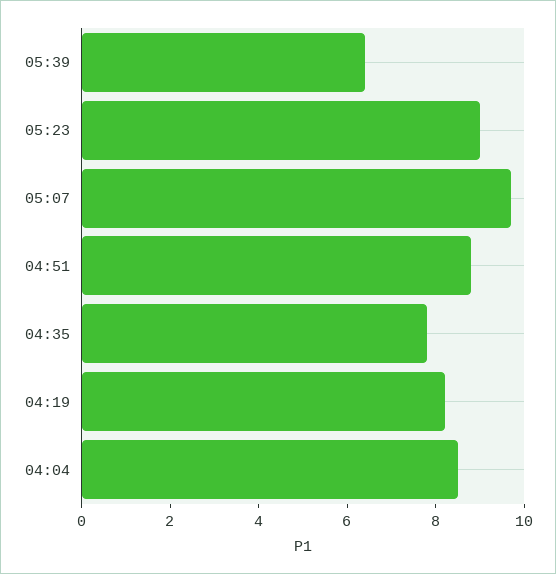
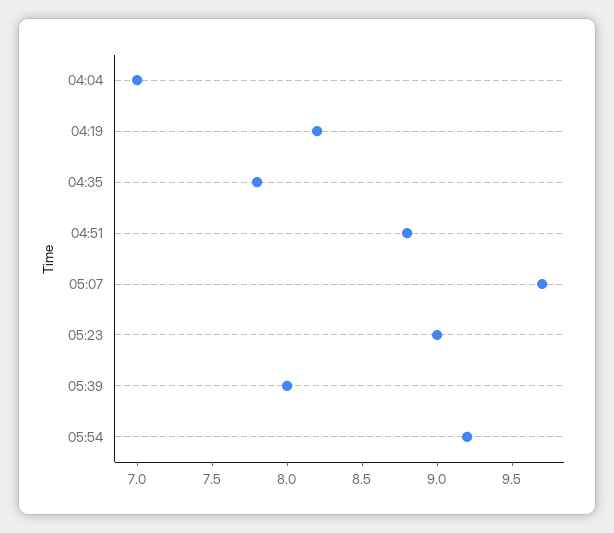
05:39: 6.5 -> 8
04:04: 8.5 -> 7
05:54: none -> 9.2

